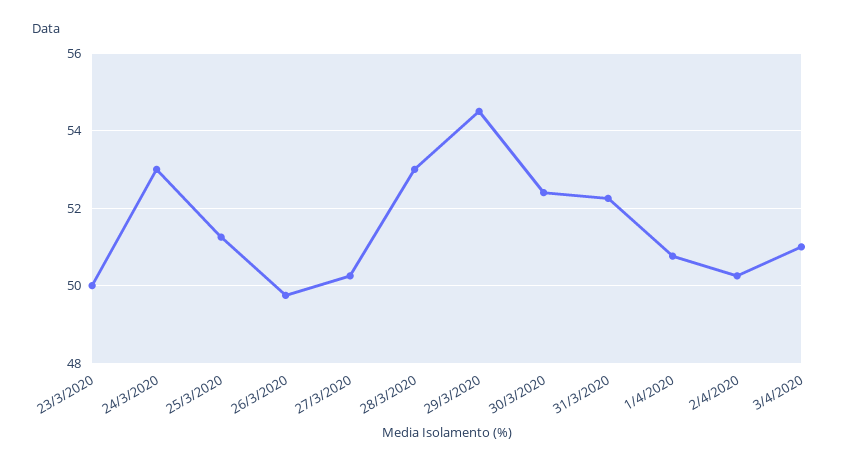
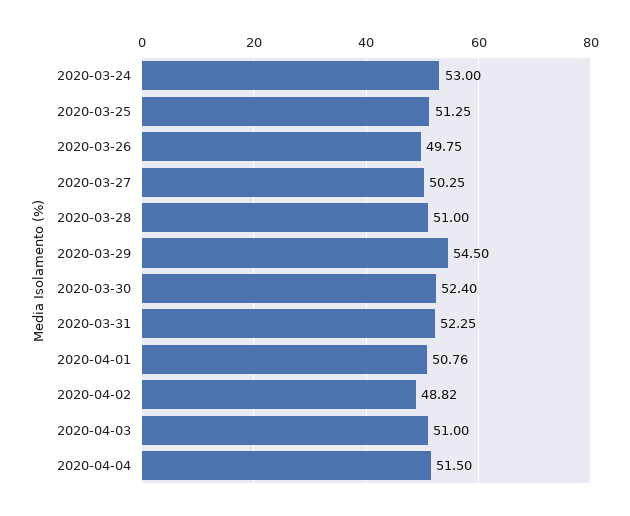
23/3/2020: 50 -> none
28/3/2020: 53 -> 51
2/4/2020: 50.2 -> 48.82
2020-04-04: none -> 51.5

